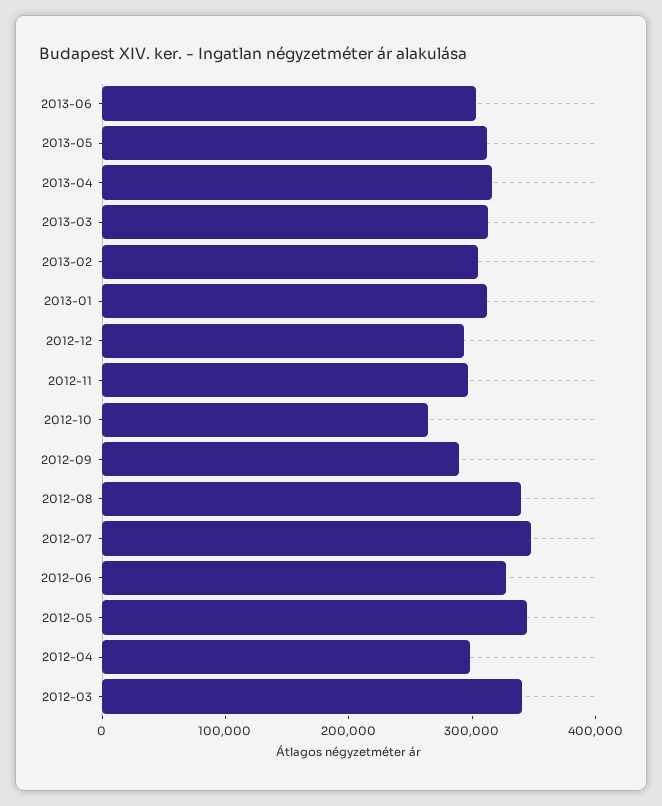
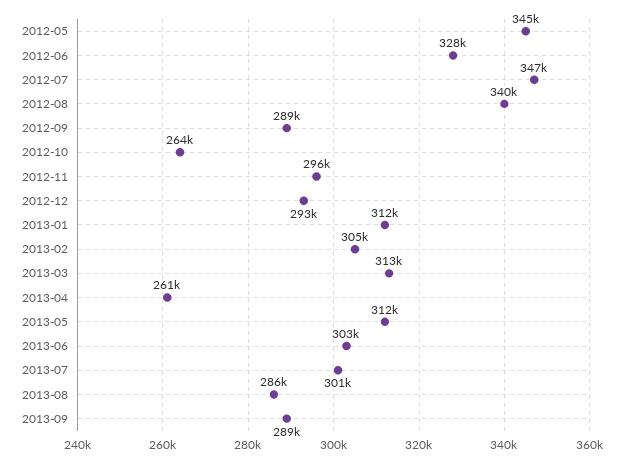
2013-04: 320000 -> 261000
2012-04: 300000 -> none
2012-03: 340000 -> none
2013-07: none -> 301000
2013-08: none -> 286000
2013-09: none -> 289000

